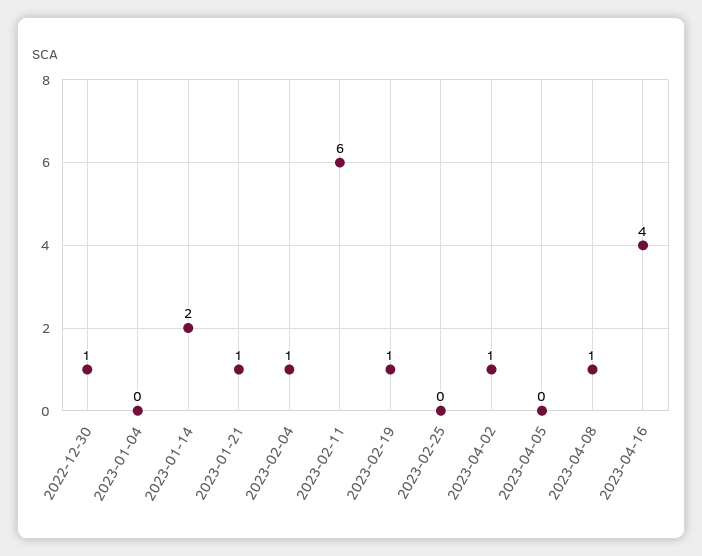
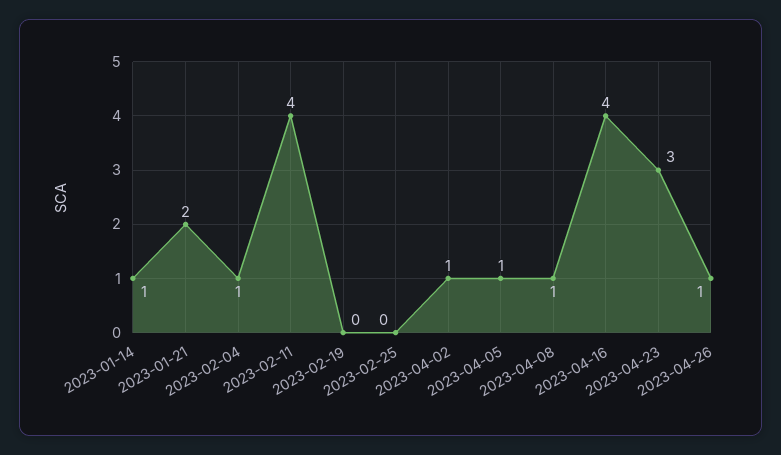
2022-12-30: 1 -> none
2023-01-04: 0 -> none
2023-01-14: 2 -> 1
2023-01-21: 1 -> 2
2023-02-11: 6 -> 4
2023-02-19: 1 -> 0
2023-04-05: 0 -> 1
2023-04-23: none -> 3
2023-04-26: none -> 1

